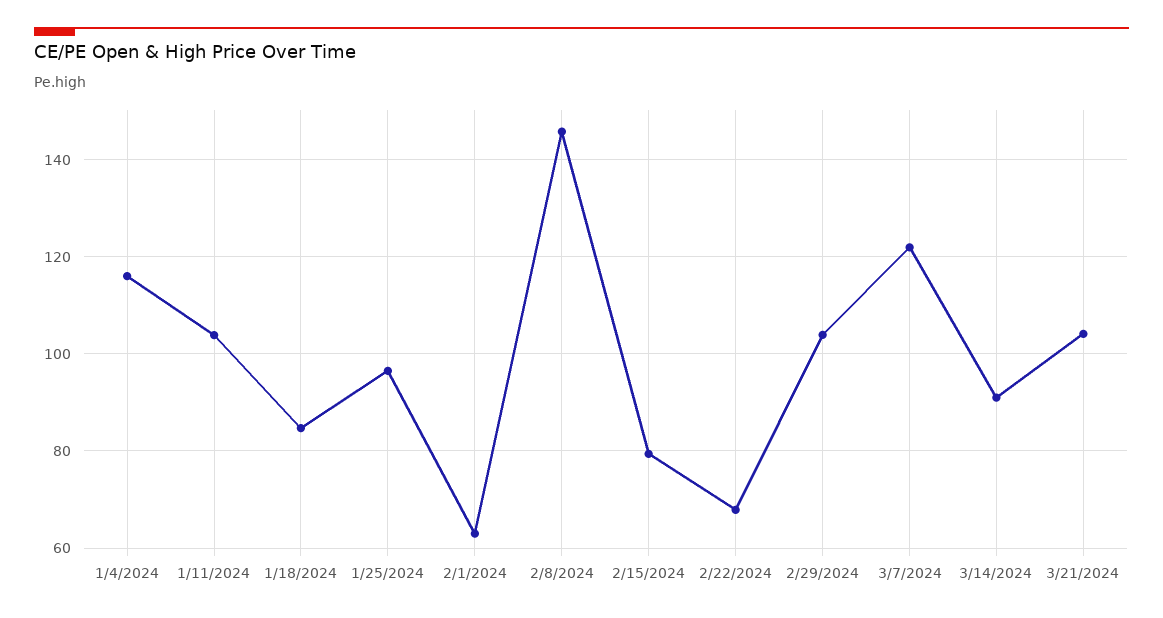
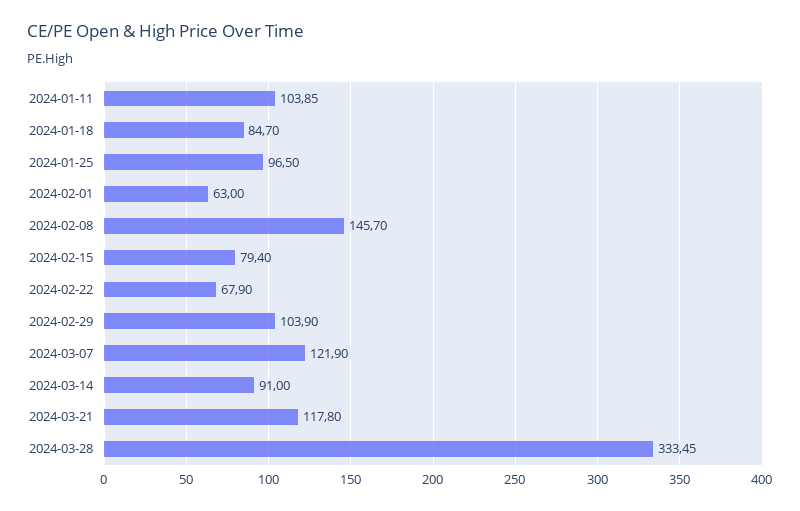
1/4/2024: 116 -> none
3/21/2024: 104 -> 117.8
2024-03-28: none -> 333.45

